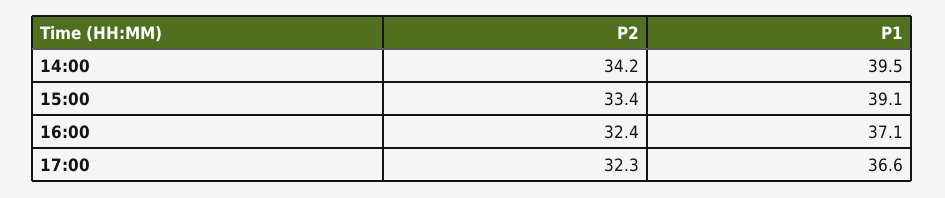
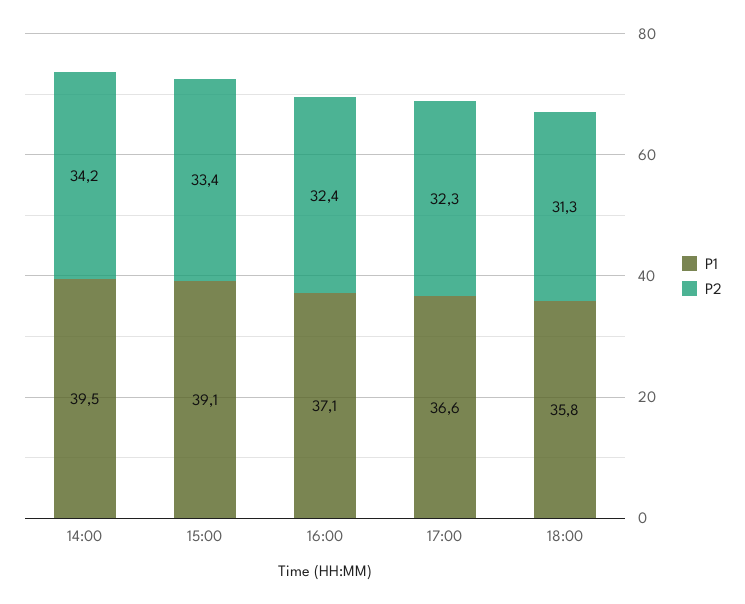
P1, 18:00: none -> 35.8
P2, 18:00: none -> 31.3

